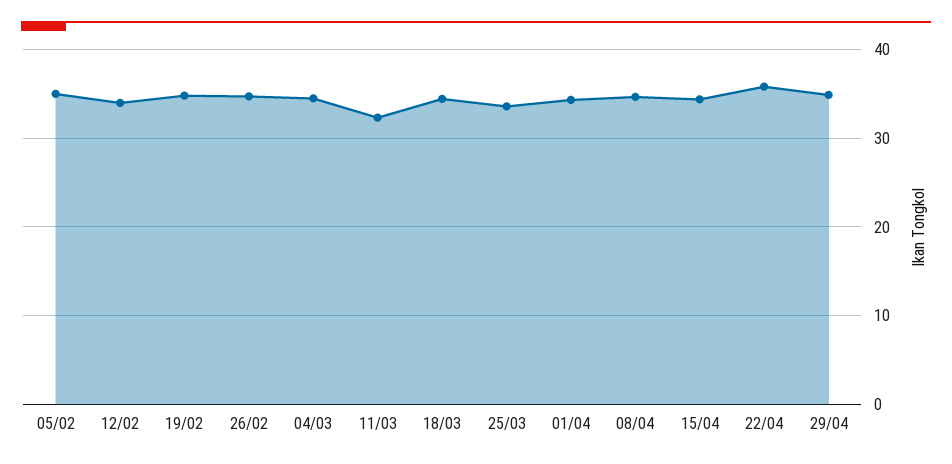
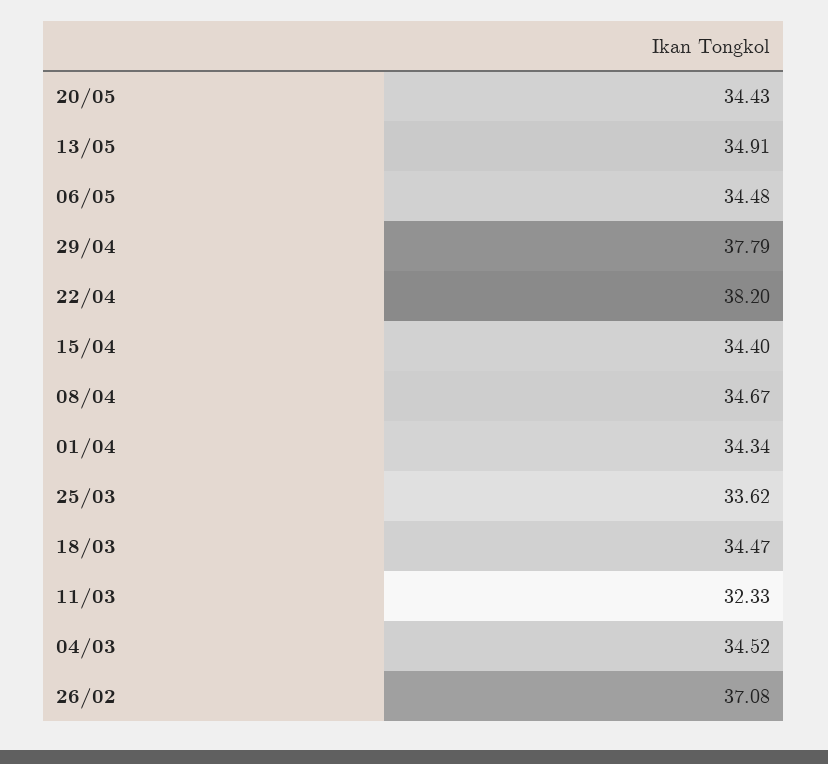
05/02: 35 -> none
12/02: 34 -> none
19/02: 35 -> none
26/02: 35 -> 37.08
22/04: 36 -> 38.2
29/04: 35 -> 37.79
20/05: none -> 34.43
13/05: none -> 34.91
06/05: none -> 34.48

